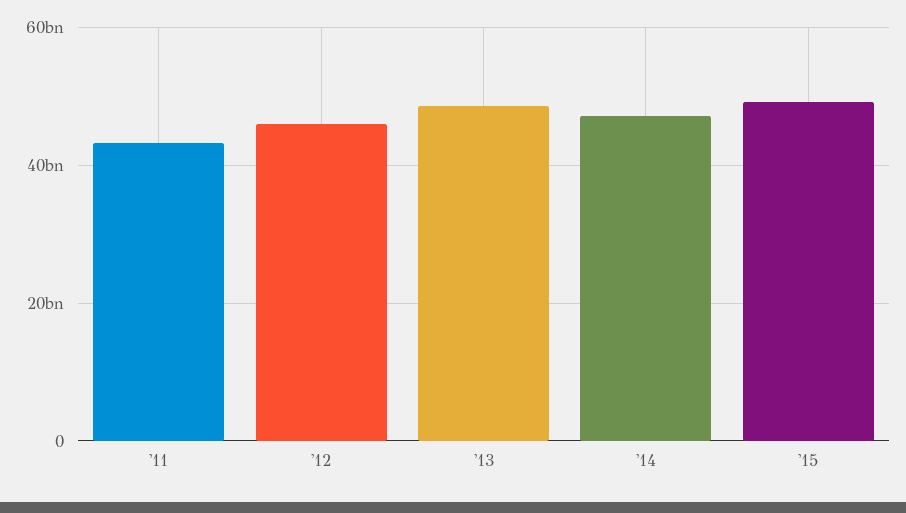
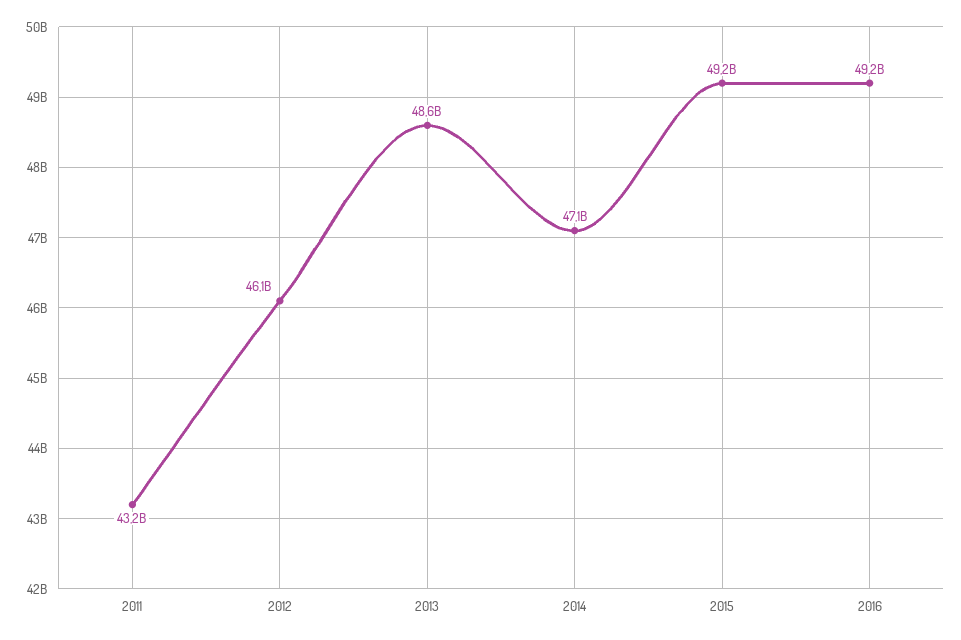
2016: none -> 49200000000

